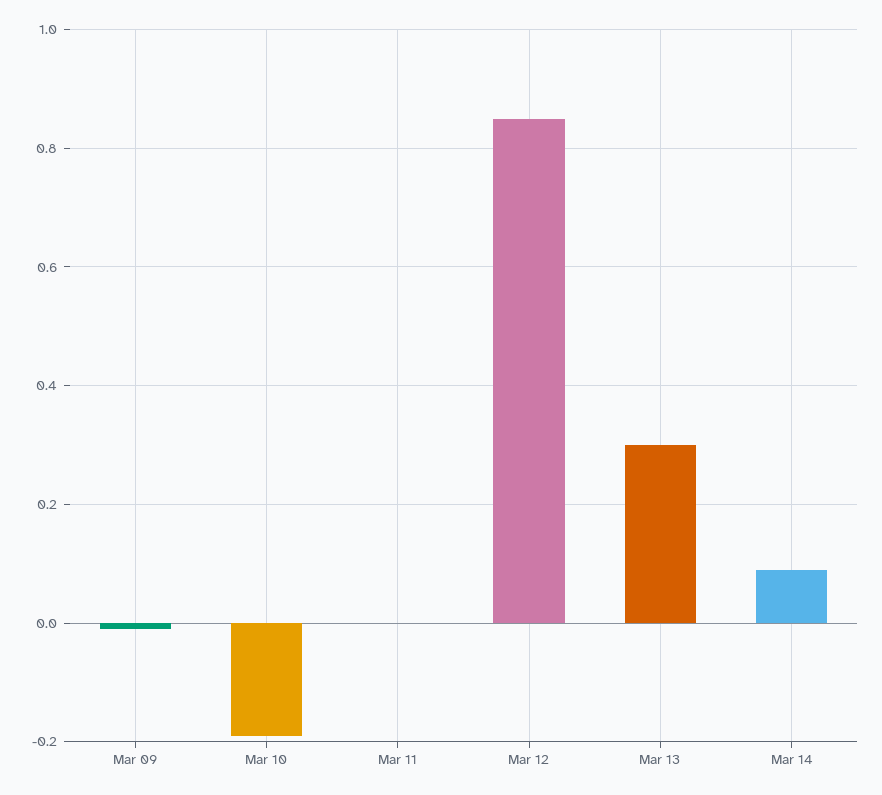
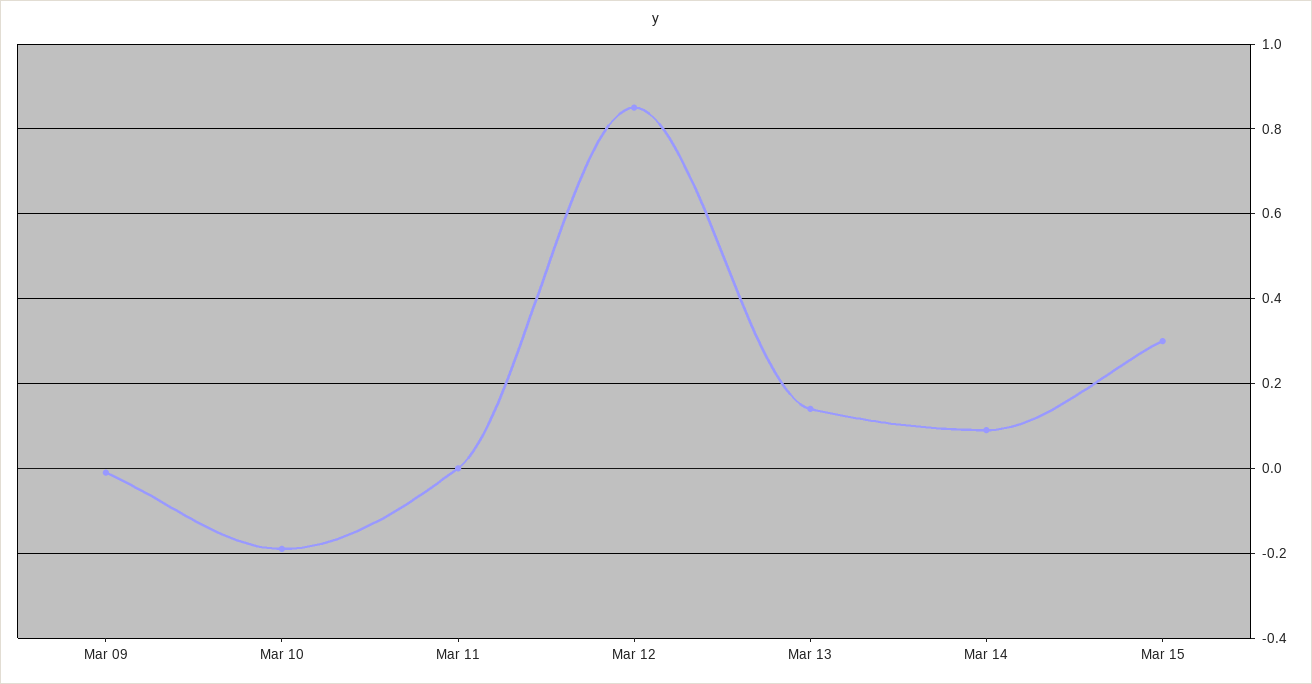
Mar 13: 0.3 -> 0.15
Mar 15: none -> 0.3

